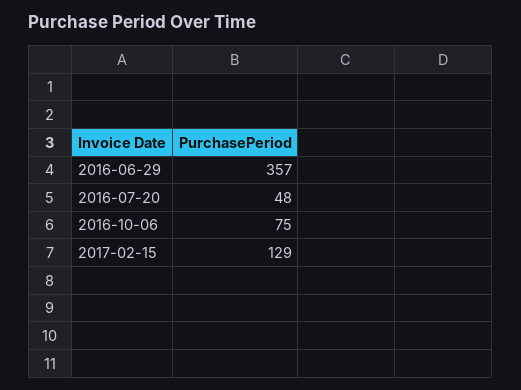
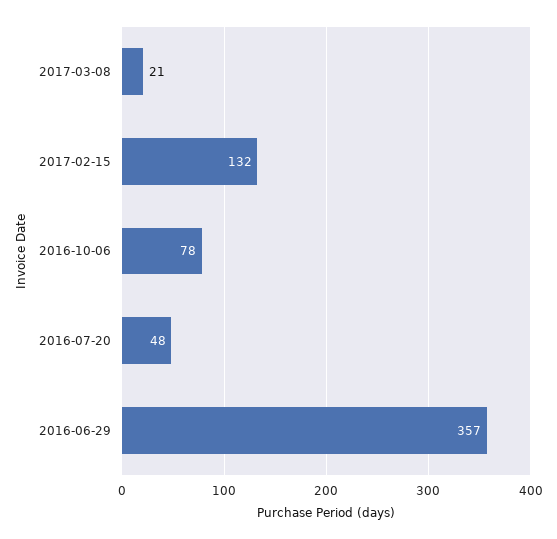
2016-10-06: 75 -> 78
2017-02-15: 129 -> 132
2017-03-08: none -> 21

